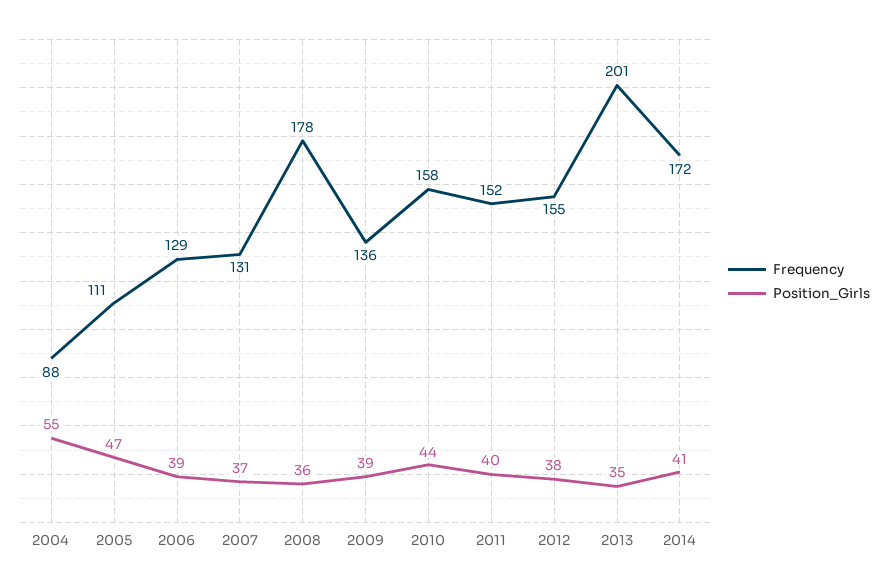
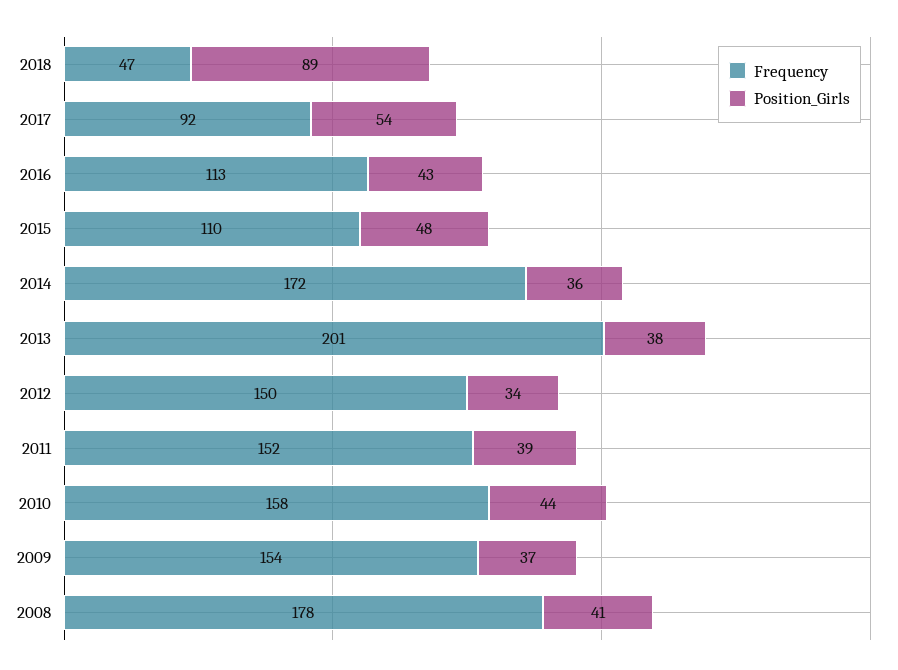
Frequency, 2004: 88 -> none
Position_Girls, 2004: 55 -> none
Frequency, 2005: 111 -> none
Position_Girls, 2005: 47 -> none
Frequency, 2006: 129 -> none
Position_Girls, 2006: 39 -> none
Frequency, 2007: 131 -> none
Position_Girls, 2007: 37 -> none
Position_Girls, 2008: 36 -> 41
Frequency, 2009: 136 -> 154
Position_Girls, 2009: 39 -> 37
Position_Girls, 2011: 40 -> 39
Frequency, 2012: 155 -> 150
Position_Girls, 2012: 38 -> 34
Position_Girls, 2013: 35 -> 38
Position_Girls, 2014: 41 -> 36
Frequency, 2018: none -> 47
Position_Girls, 2018: none -> 89
Frequency, 2017: none -> 92
Position_Girls, 2017: none -> 54
Frequency, 2016: none -> 113
Position_Girls, 2016: none -> 43
Frequency, 2015: none -> 110
Position_Girls, 2015: none -> 48

